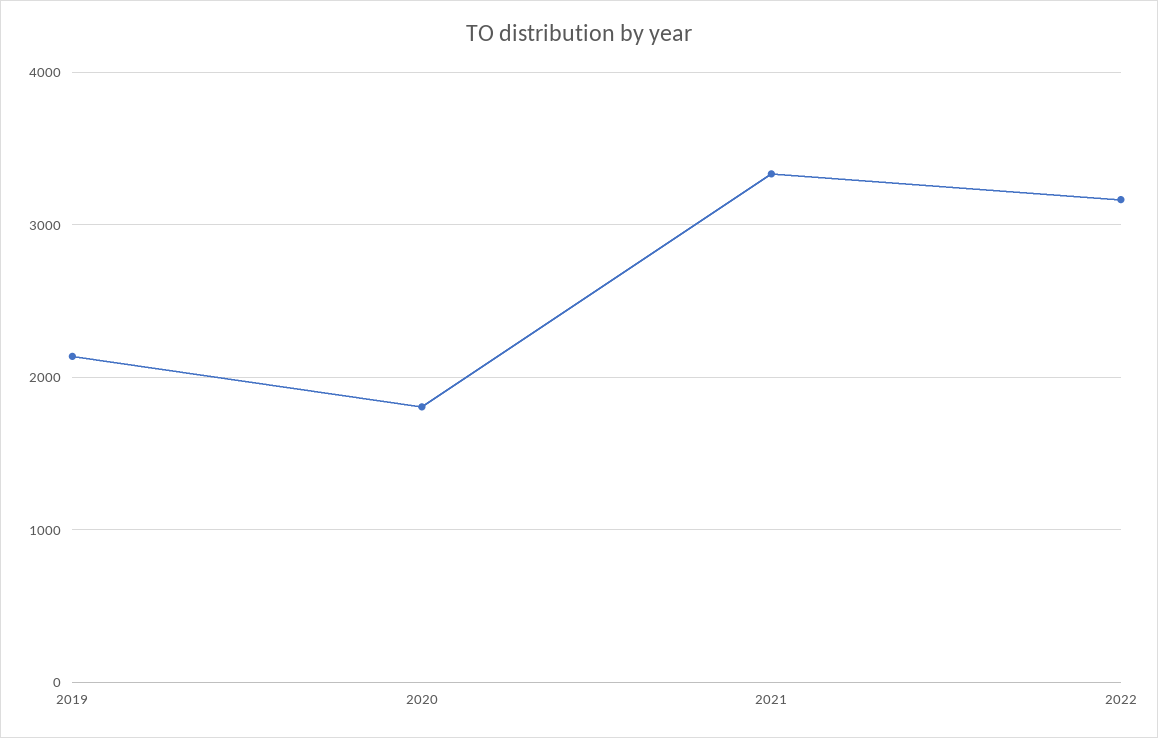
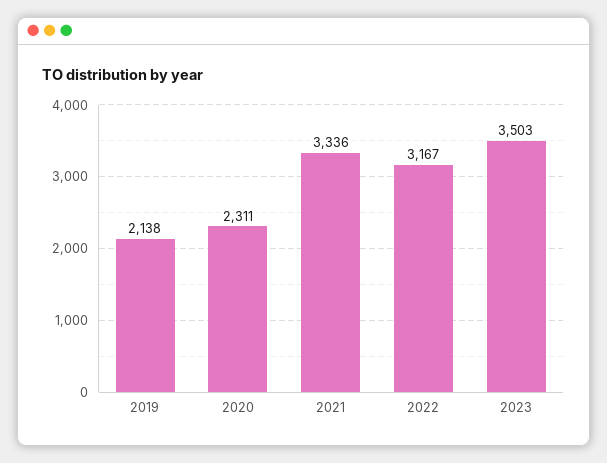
2020: 1800 -> 2311
2023: none -> 3503

